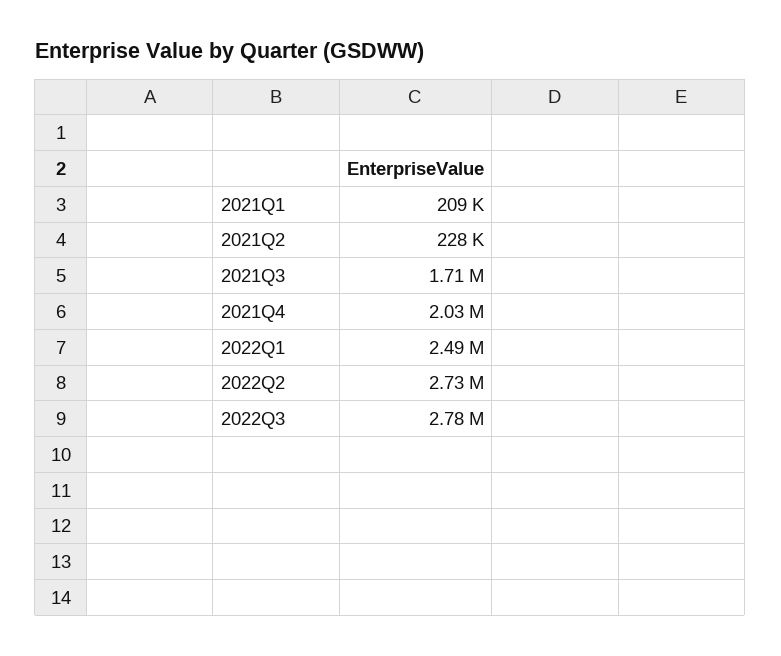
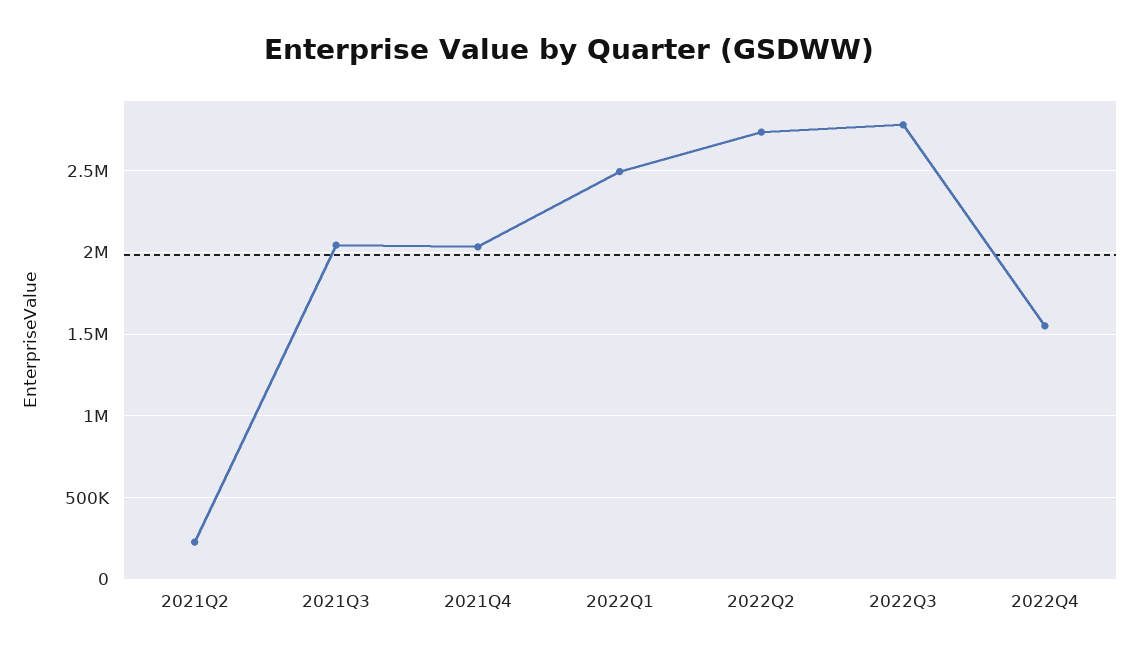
2021Q1: 209000 -> none
2021Q3: 1710000 -> 2050000
2022Q4: none -> 1550000

